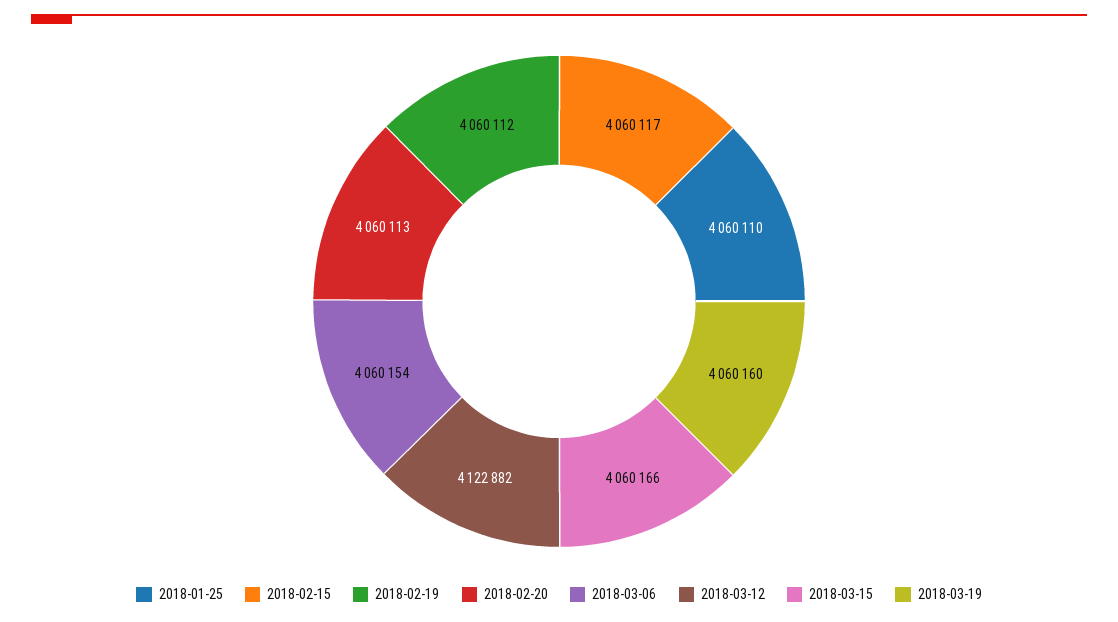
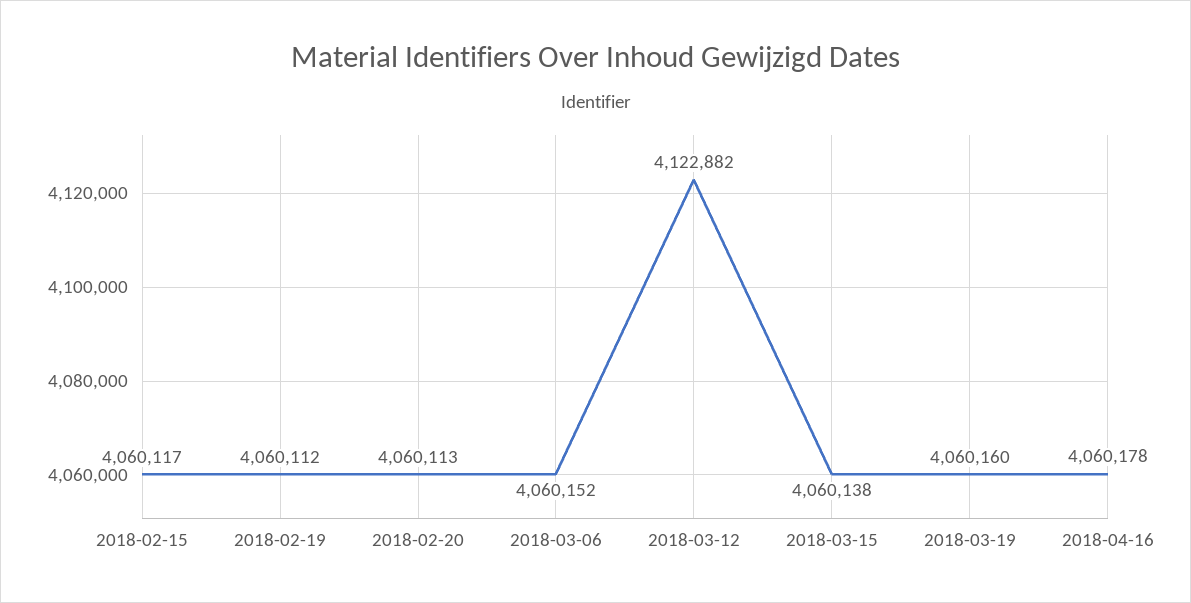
2018-01-25: 4060110 -> none
2018-03-06: 4060154 -> 4060152
2018-03-15: 4060166 -> 4060138
2018-04-16: none -> 4060178

